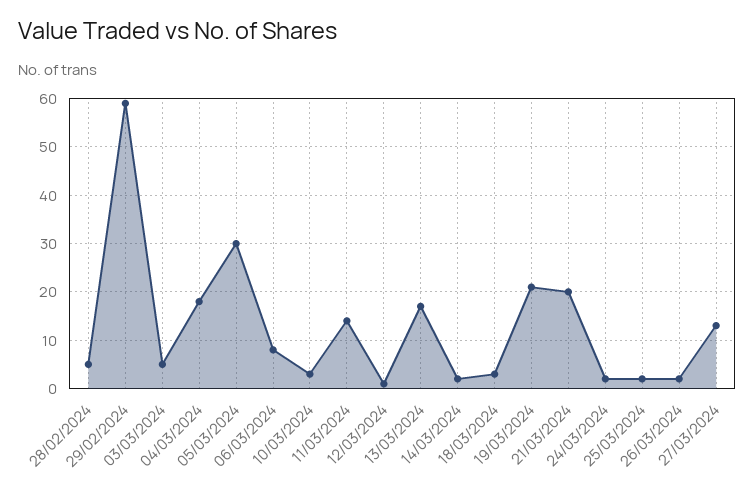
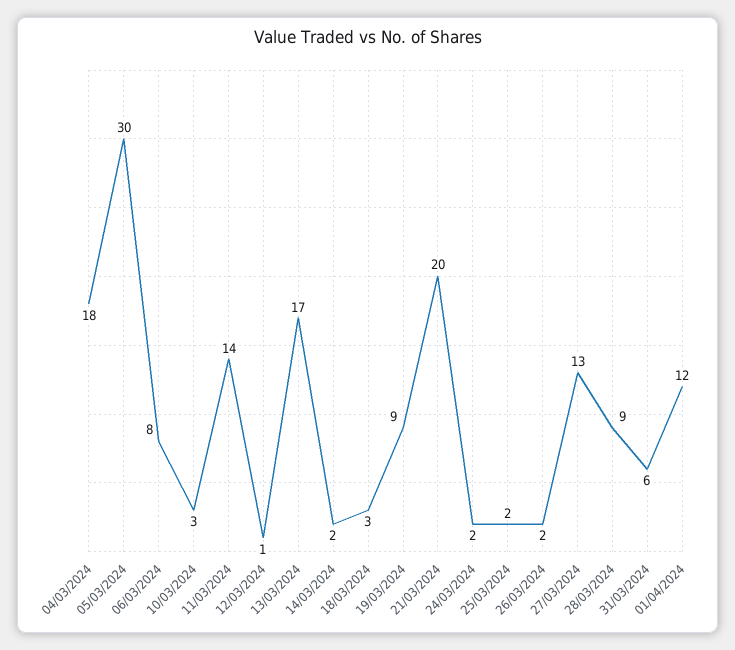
28/02/2024: 5 -> none
29/02/2024: 60 -> none
03/03/2024: 5 -> none
19/03/2024: 20 -> 9
28/03/2024: none -> 9
31/03/2024: none -> 6
01/04/2024: none -> 12

